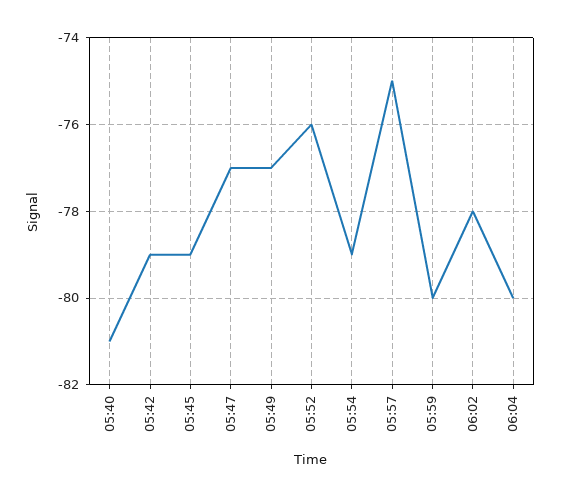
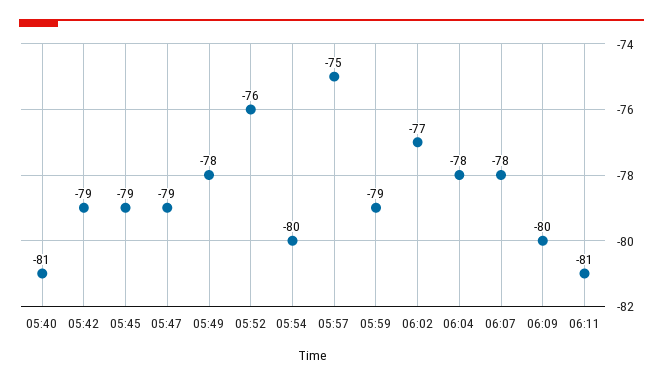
05:47: -77 -> -79
05:49: -77 -> -78
05:54: -79 -> -80
05:59: -80 -> -79
06:02: -78 -> -77
06:04: -80 -> -78
06:07: none -> -78
06:09: none -> -80
06:11: none -> -81

